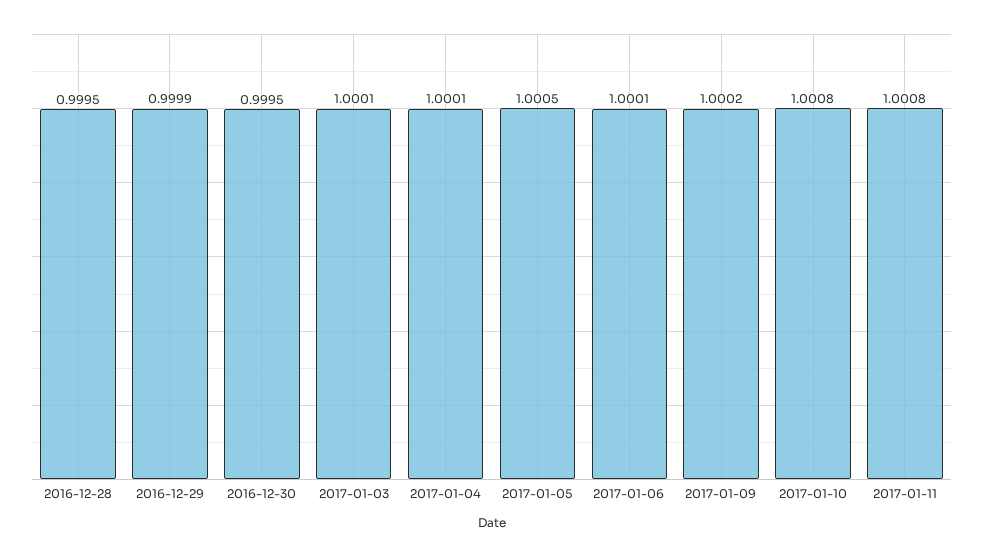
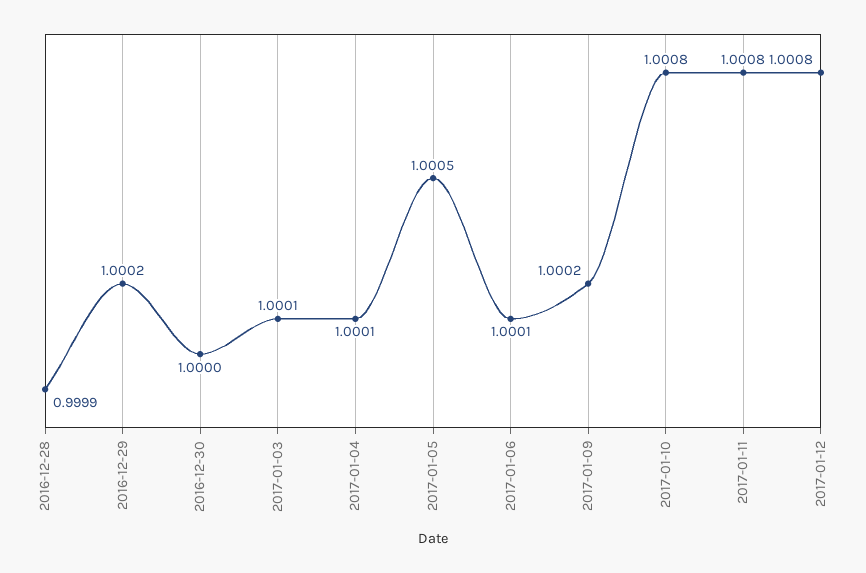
2016-12-28: 0.9995 -> 0.9999
2016-12-29: 0.9999 -> 1.0002
2016-12-30: 0.9995 -> 1
2017-01-12: none -> 1.0008

